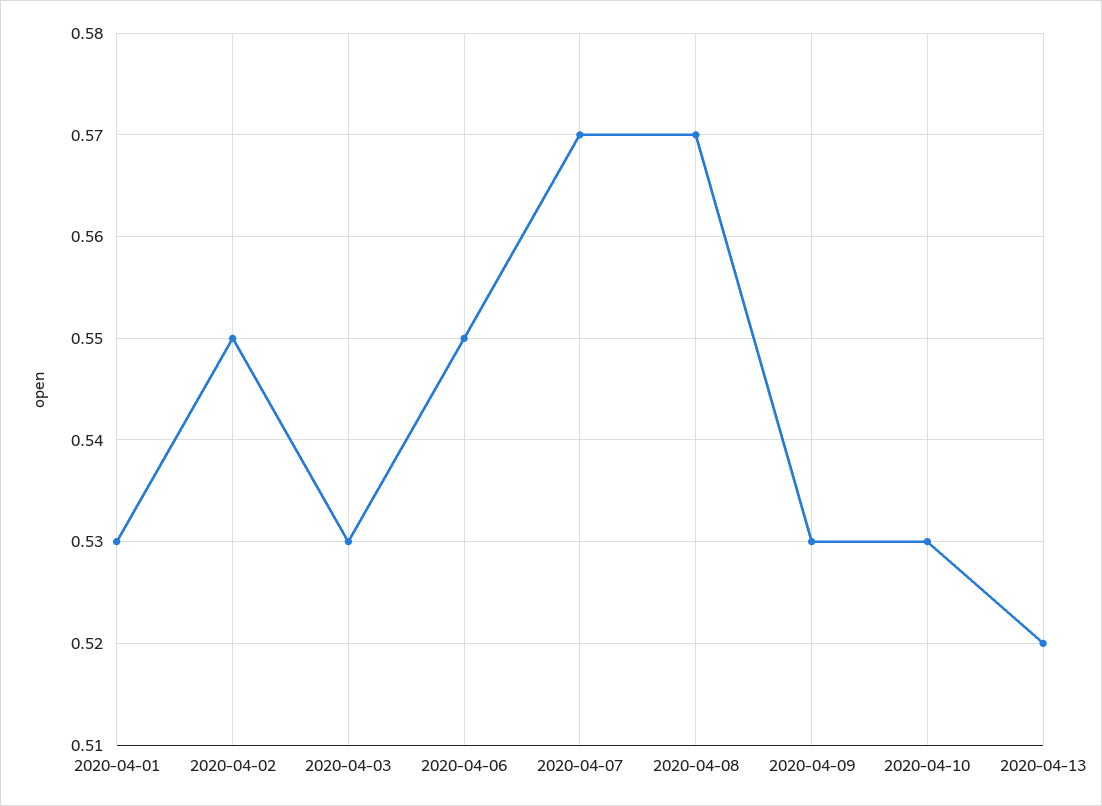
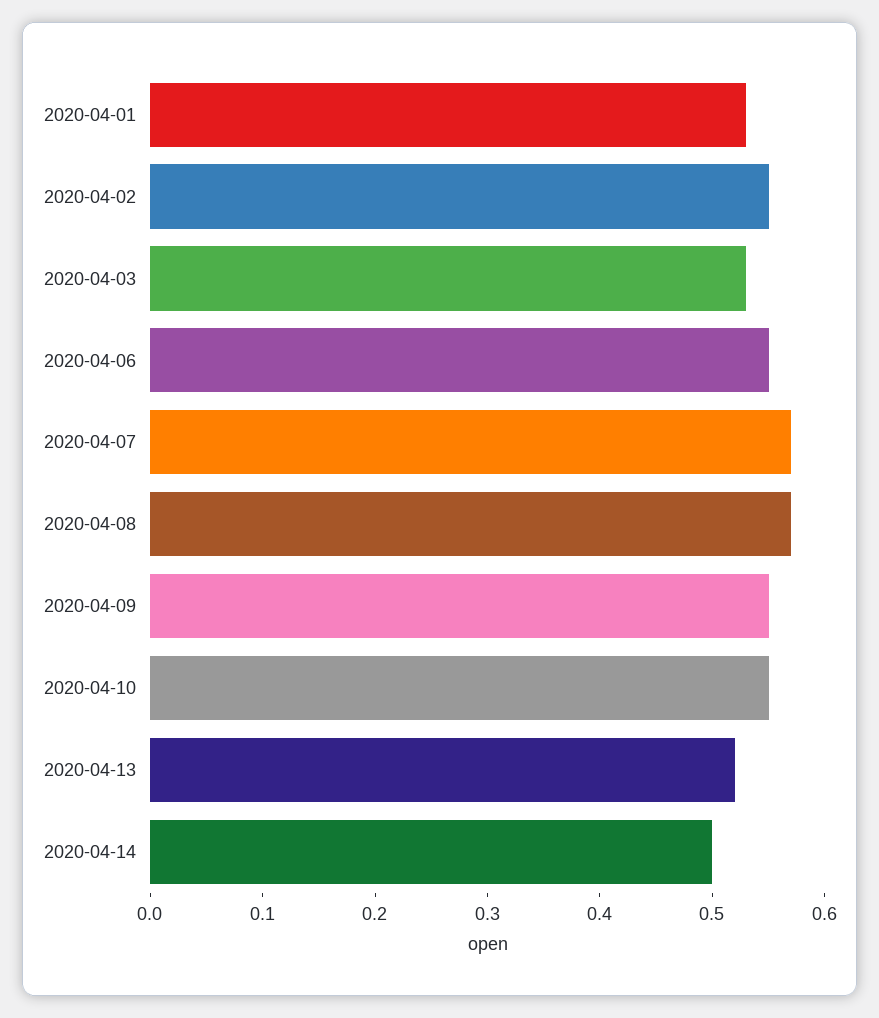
2020-04-09: 0.53 -> 0.55
2020-04-10: 0.53 -> 0.55
2020-04-14: none -> 0.5

